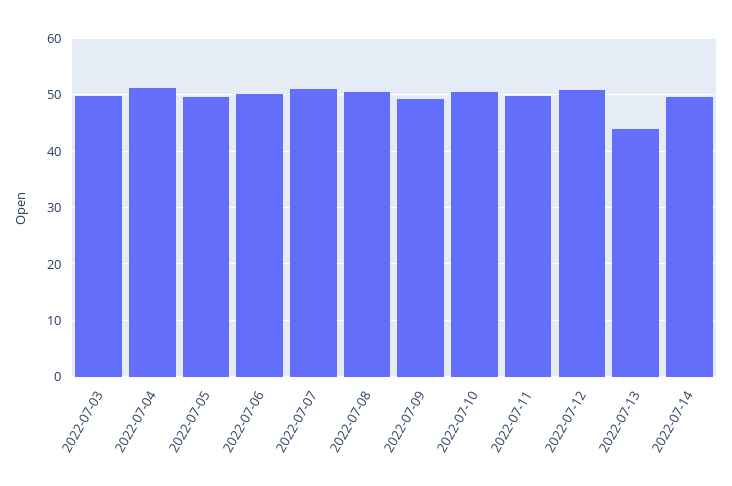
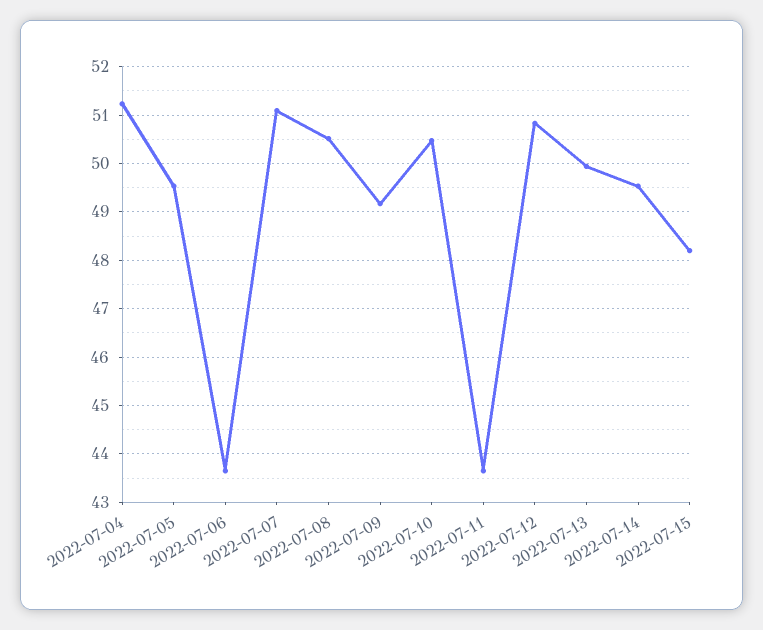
2022-07-03: 50 -> none
2022-07-06: 50 -> 43.6
2022-07-11: 50 -> 43.6
2022-07-13: 44 -> 50
2022-07-15: none -> 48.2

